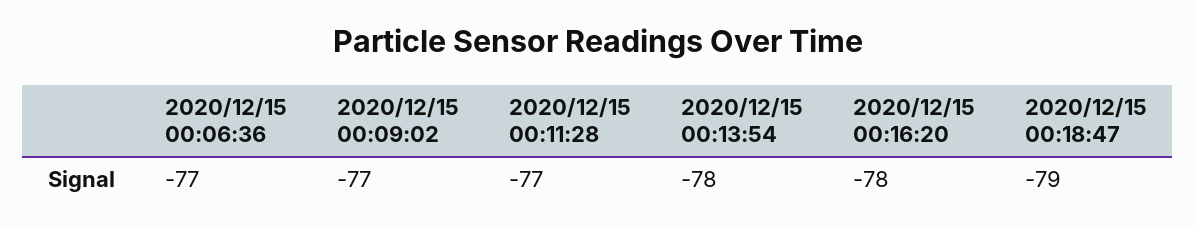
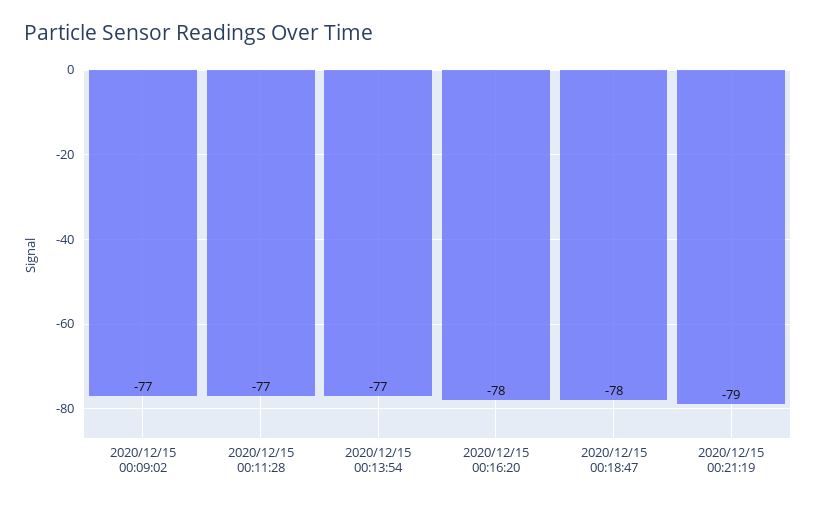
2020/12/15 00:06:36: -77 -> none
2020/12/15 00:13:54: -78 -> -77
2020/12/15 00:18:47: -79 -> -78
2020/12/15 00:21:19: none -> -79

